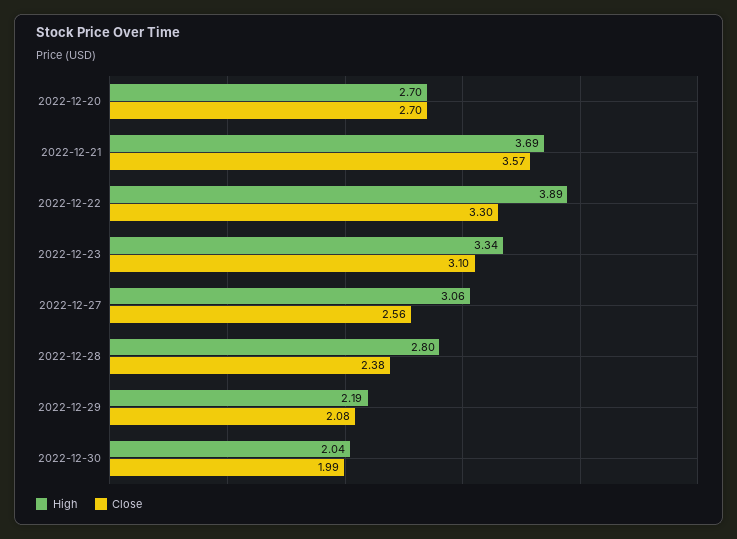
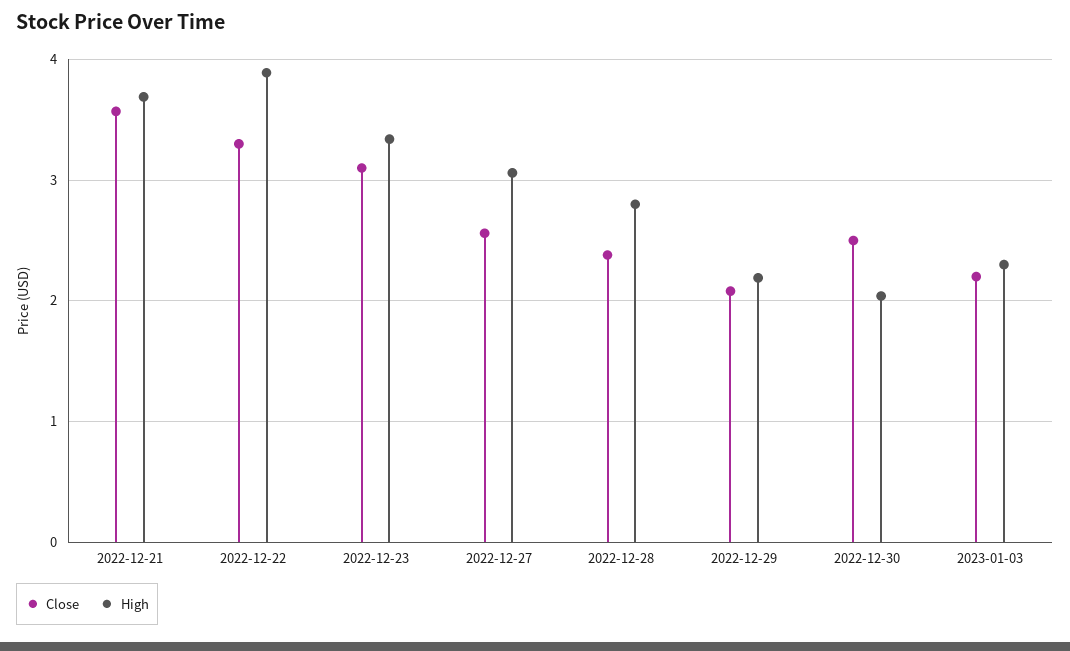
High, 2022-12-20: 2.7 -> none
Close, 2022-12-20: 2.7 -> none
Close, 2022-12-30: 1.99 -> 2.5
Close, 2023-01-03: none -> 2.2
High, 2023-01-03: none -> 2.3

